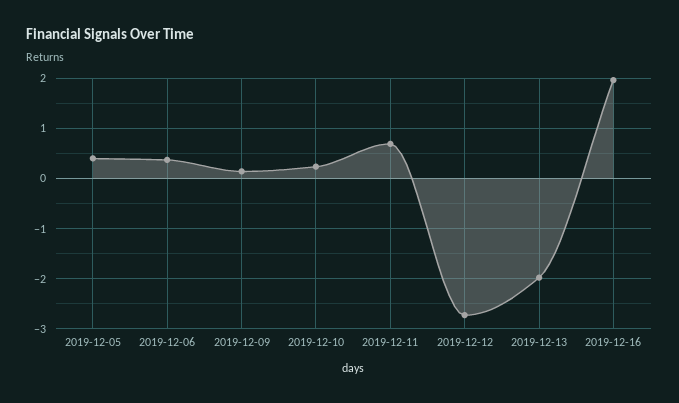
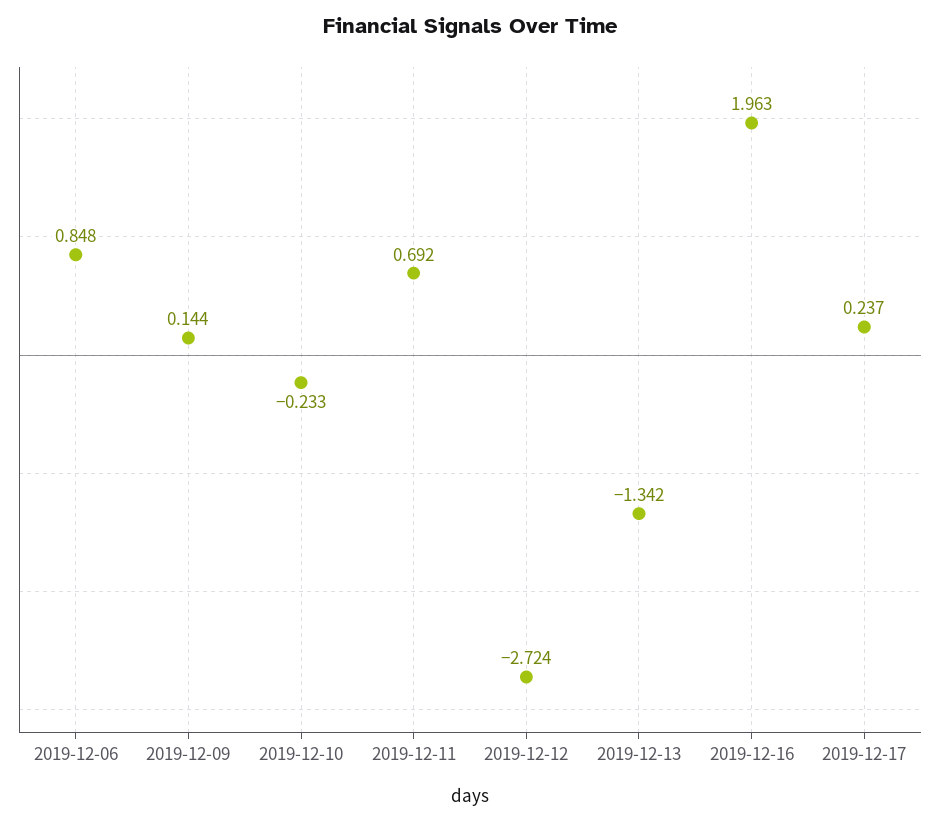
2019-12-05: 0.4 -> none
2019-12-06: 0.4 -> 0.848
2019-12-10: 0.2 -> -0.233
2019-12-13: -2 -> -1.342
2019-12-17: none -> 0.237

